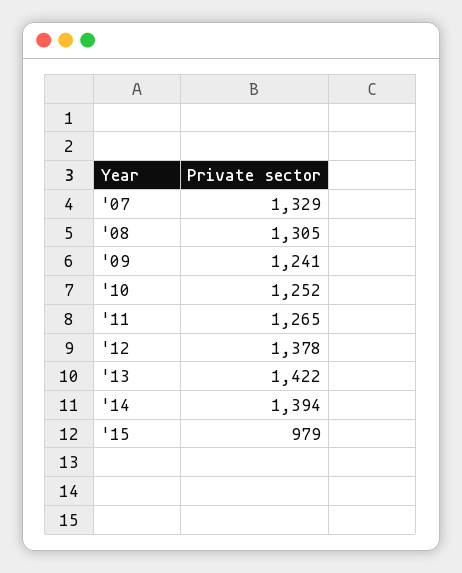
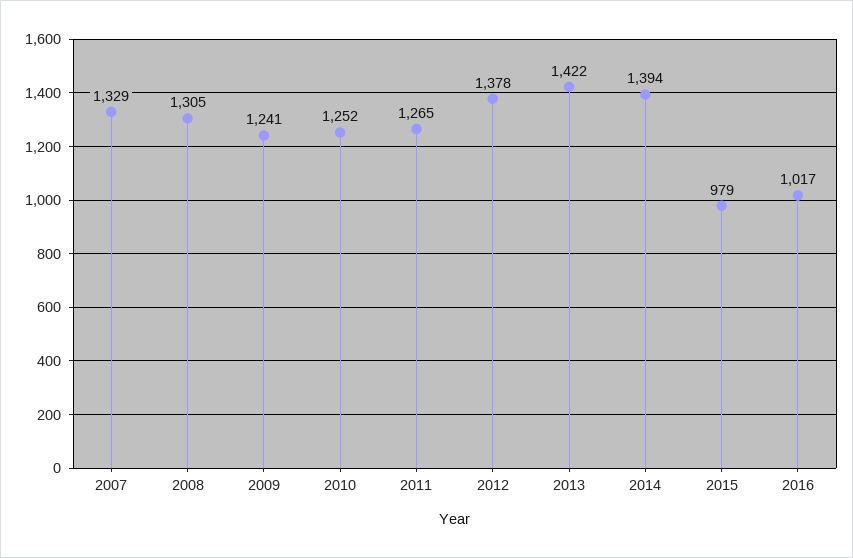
2016: none -> 1017

